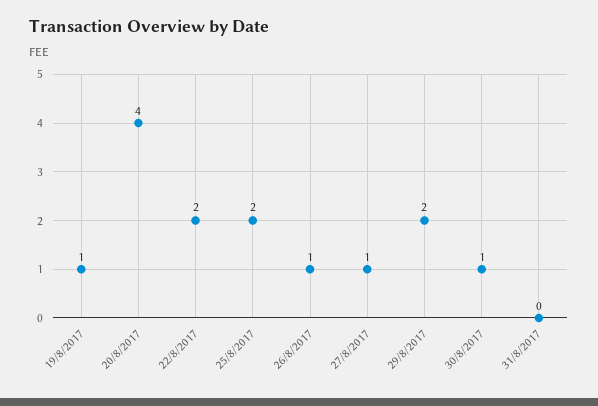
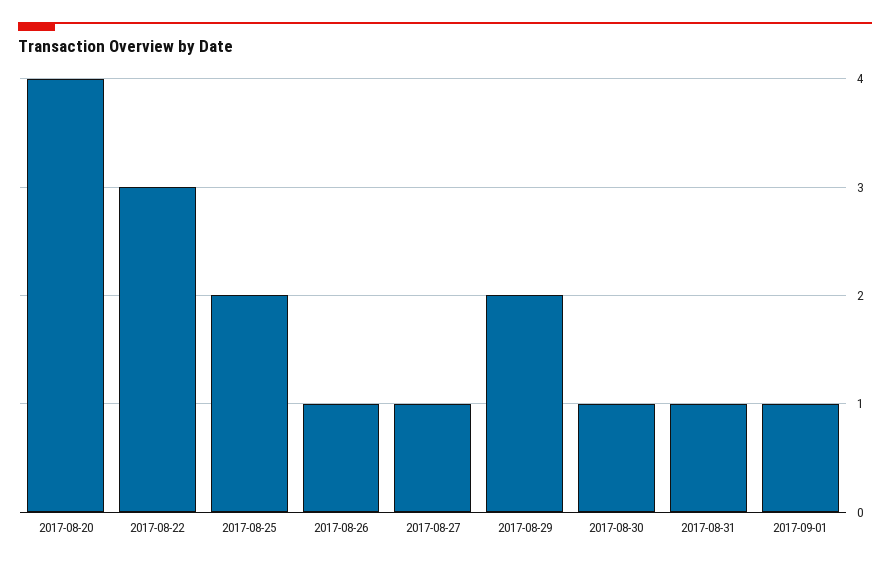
19/8/2017: 1 -> none
22/8/2017: 2 -> 3
31/8/2017: 0 -> 1
2017-09-01: none -> 1

